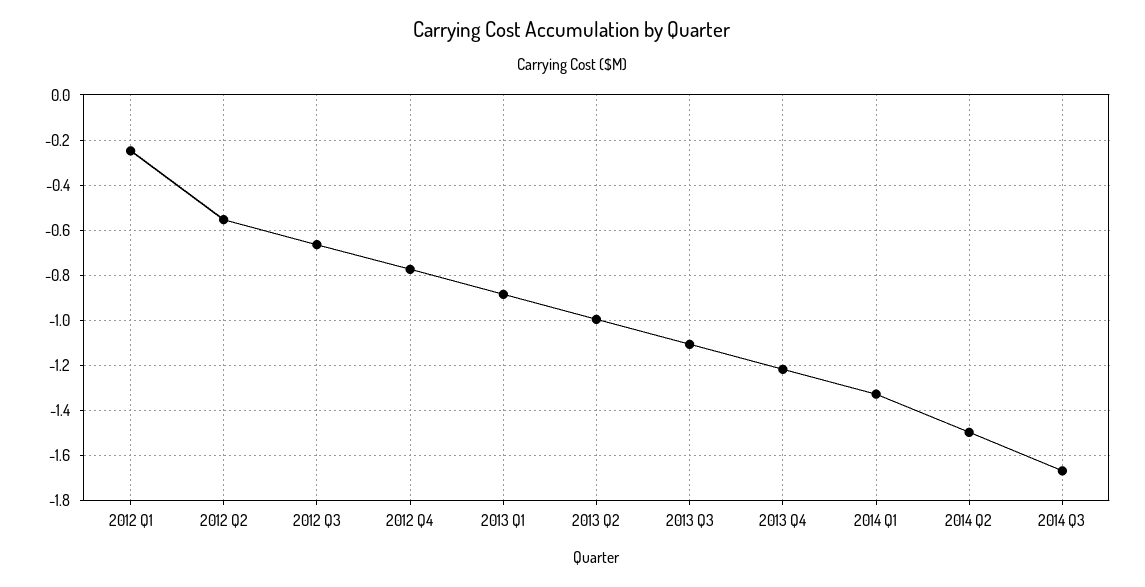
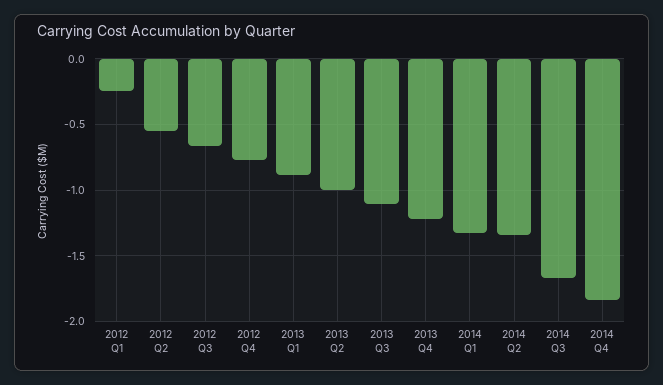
2014 Q2: -1.5 -> -1.35
2014 Q4: none -> -1.85

